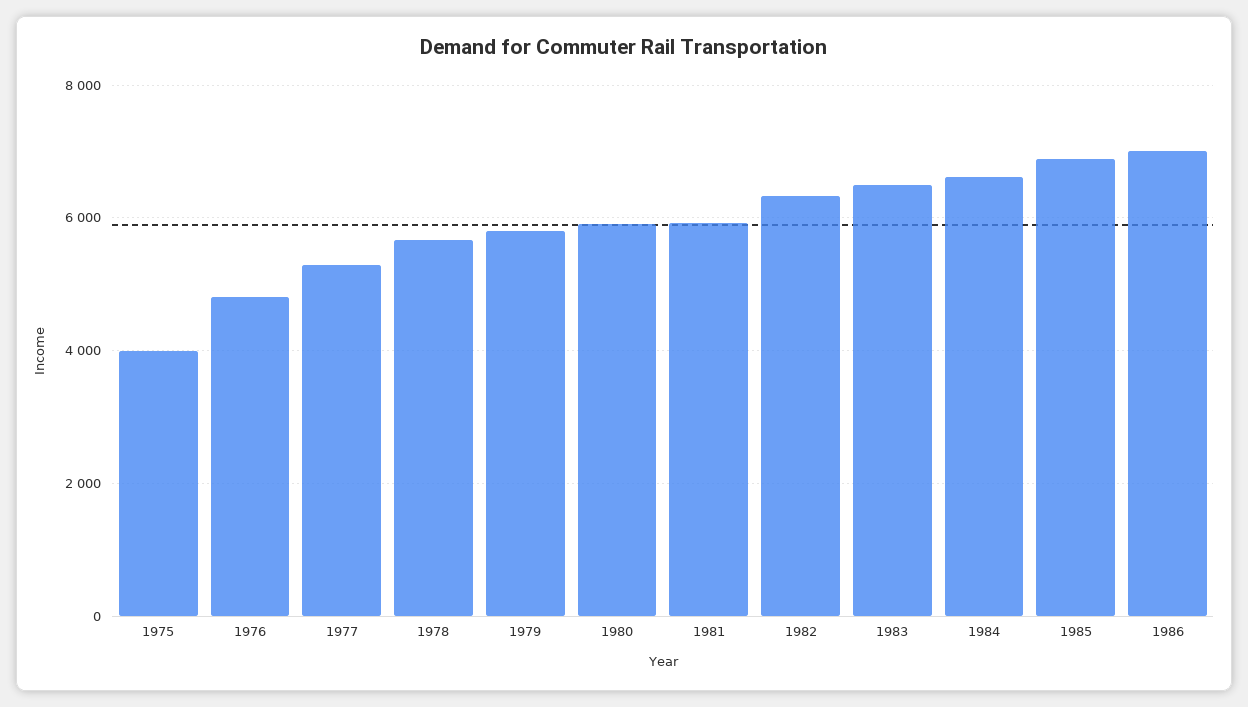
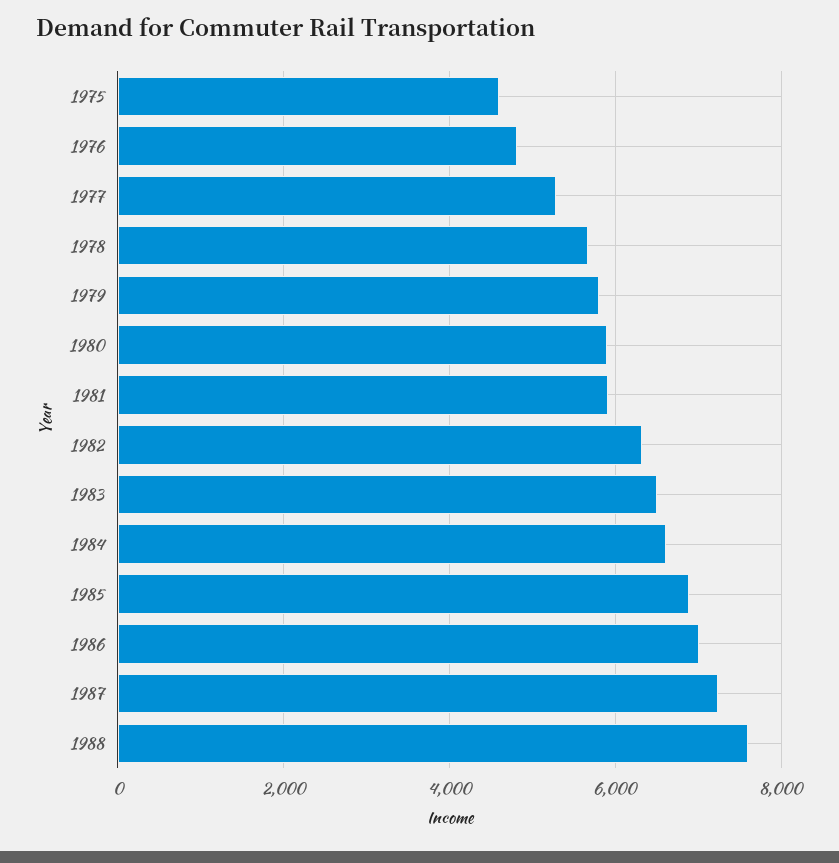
1975: 4000 -> 4600
1987: none -> 7200
1988: none -> 7600

